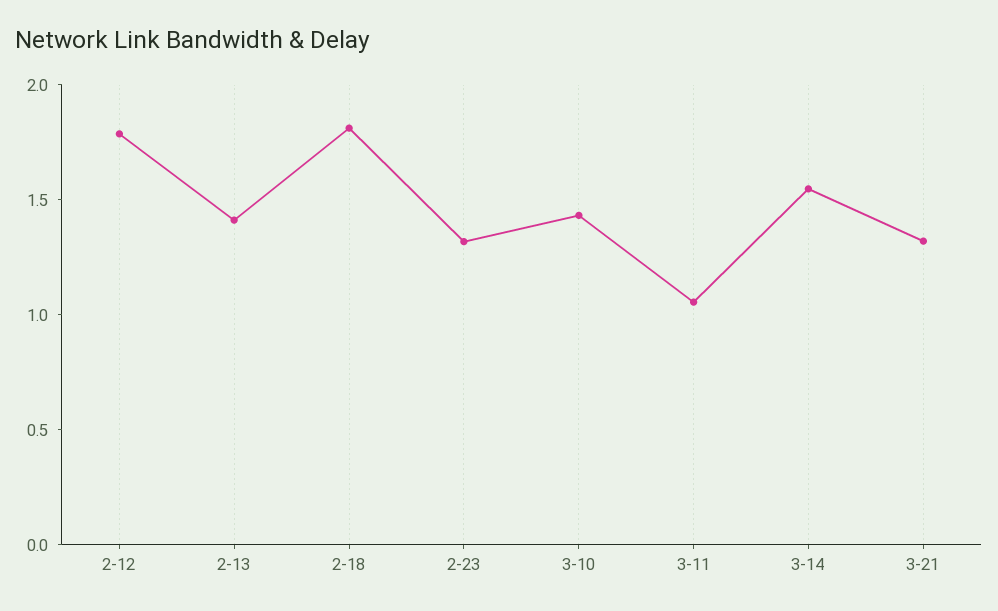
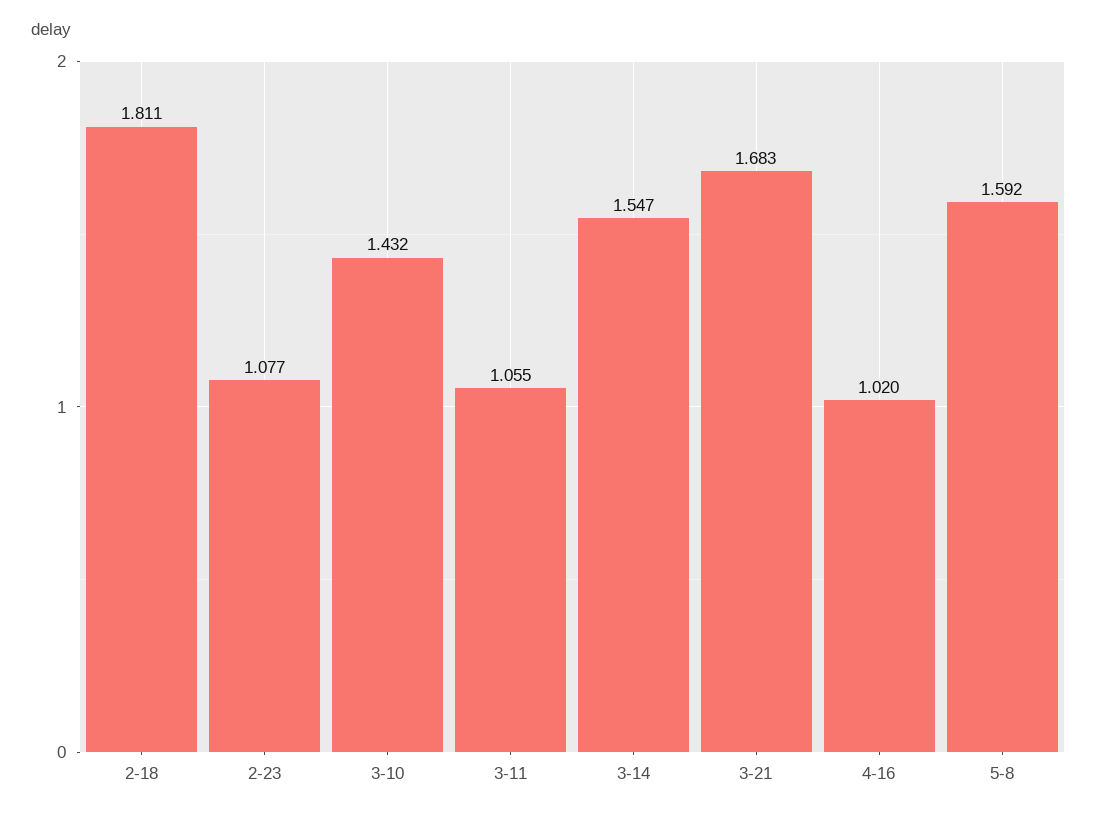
2-12: 1.8 -> none
2-13: 1.4 -> none
2-23: 1.3 -> 1.077
3-21: 1.3 -> 1.683
4-16: none -> 1.02
5-8: none -> 1.592

